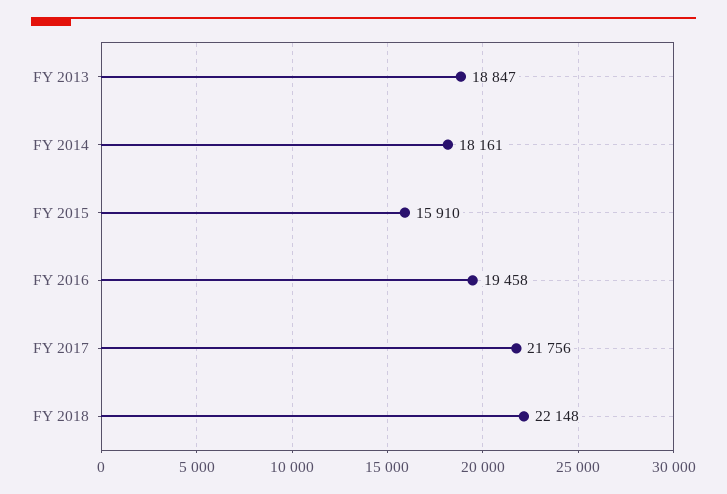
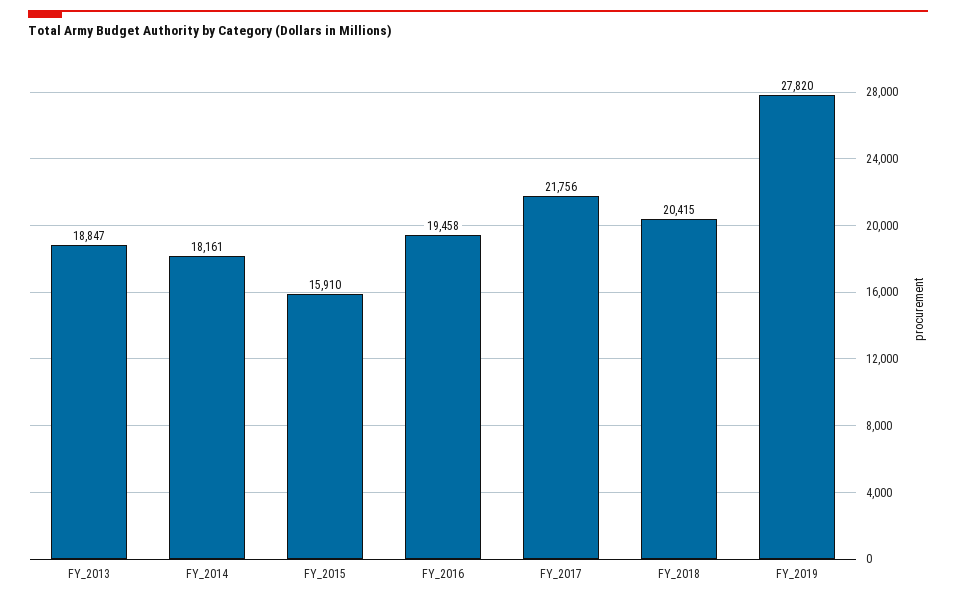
FY 2018: 22148 -> 20415
FY_2019: none -> 27820

